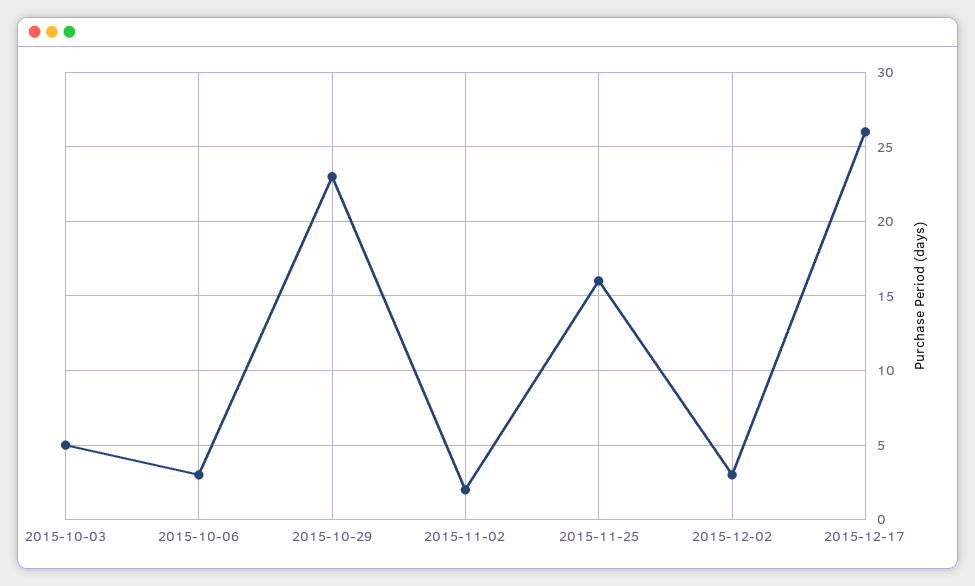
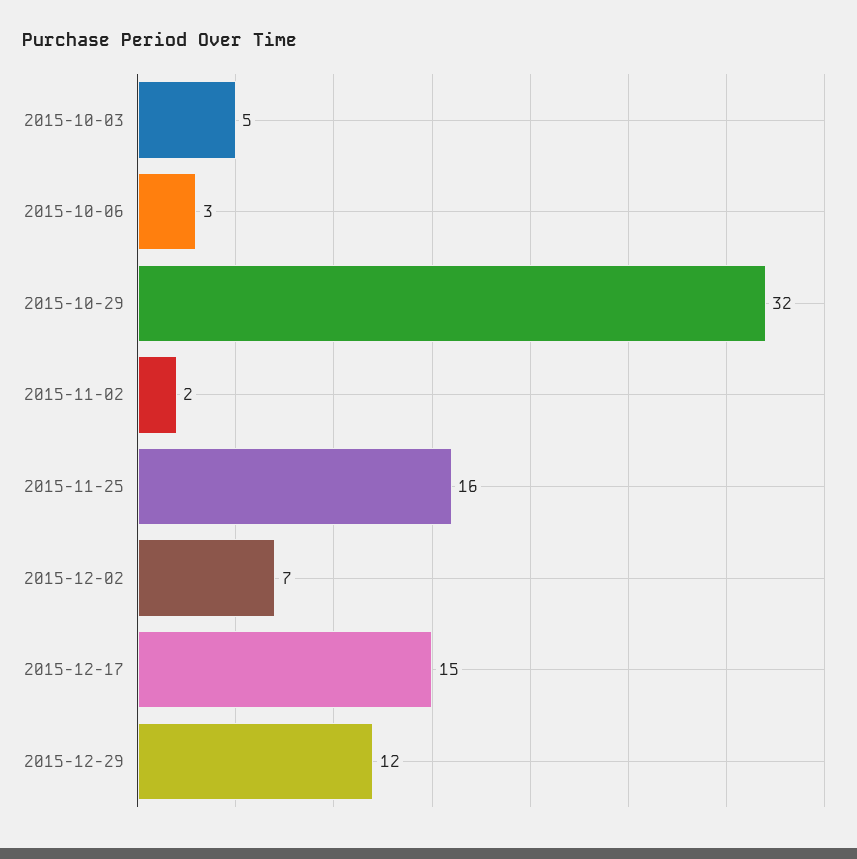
2015-10-29: 23 -> 32
2015-12-02: 3 -> 7
2015-12-17: 26 -> 15
2015-12-29: none -> 12

